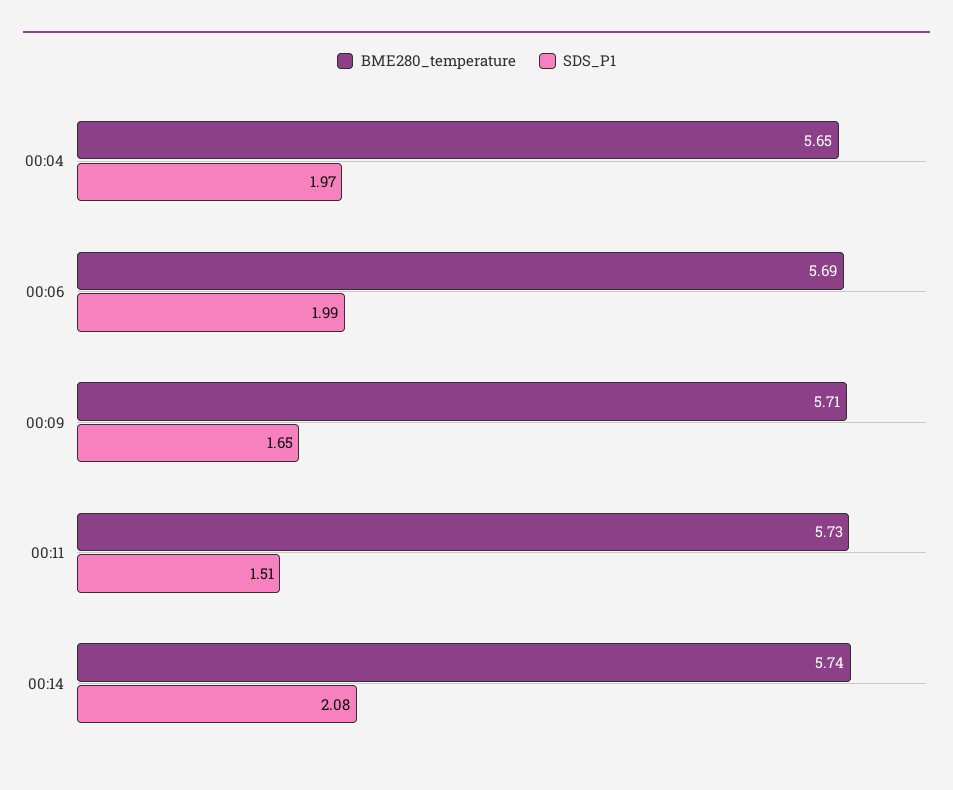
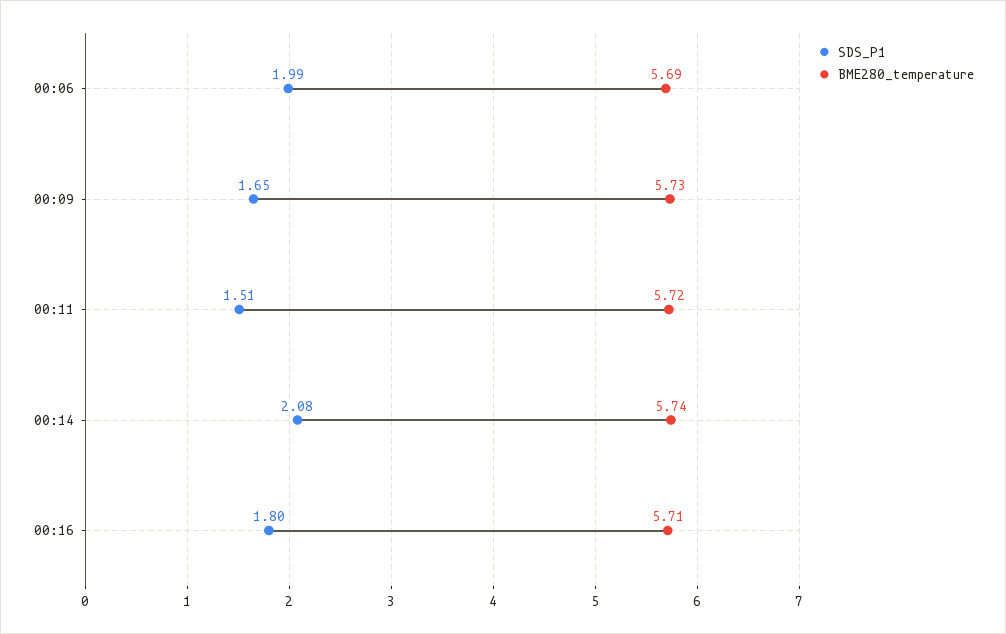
BME280_temperature, 00:04: 5.65 -> none
SDS_P1, 00:04: 1.97 -> none
BME280_temperature, 00:09: 5.71 -> 5.73
BME280_temperature, 00:11: 5.73 -> 5.72
SDS_P1, 00:16: none -> 1.8
BME280_temperature, 00:16: none -> 5.71

